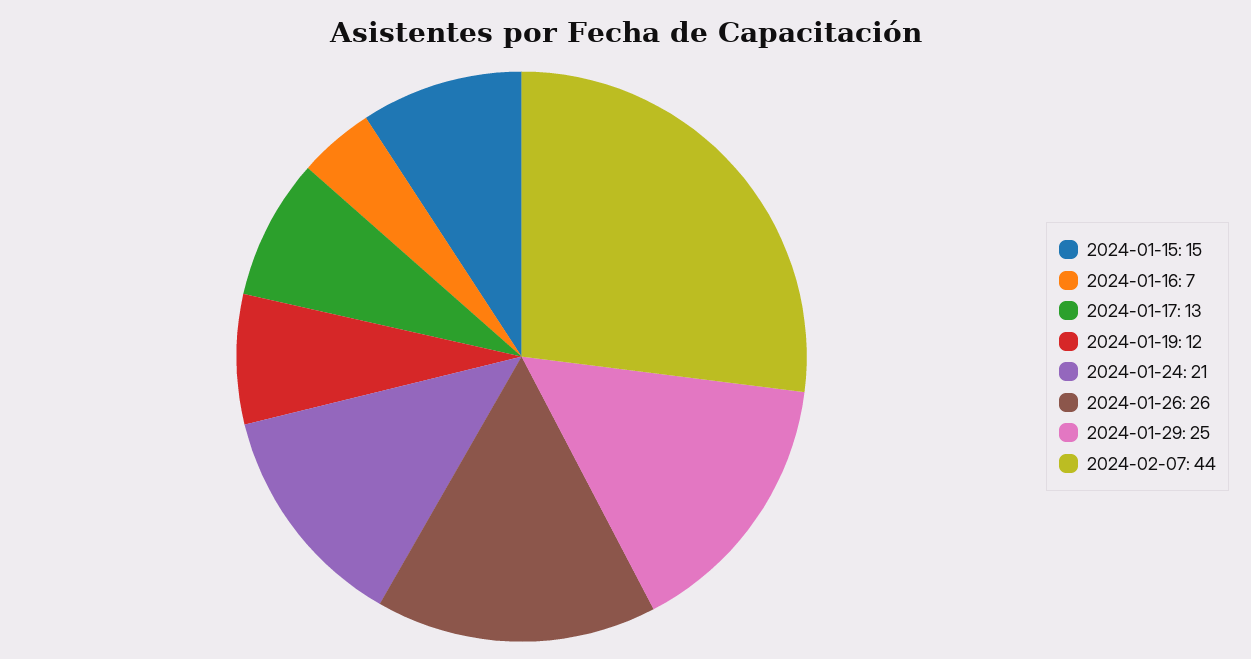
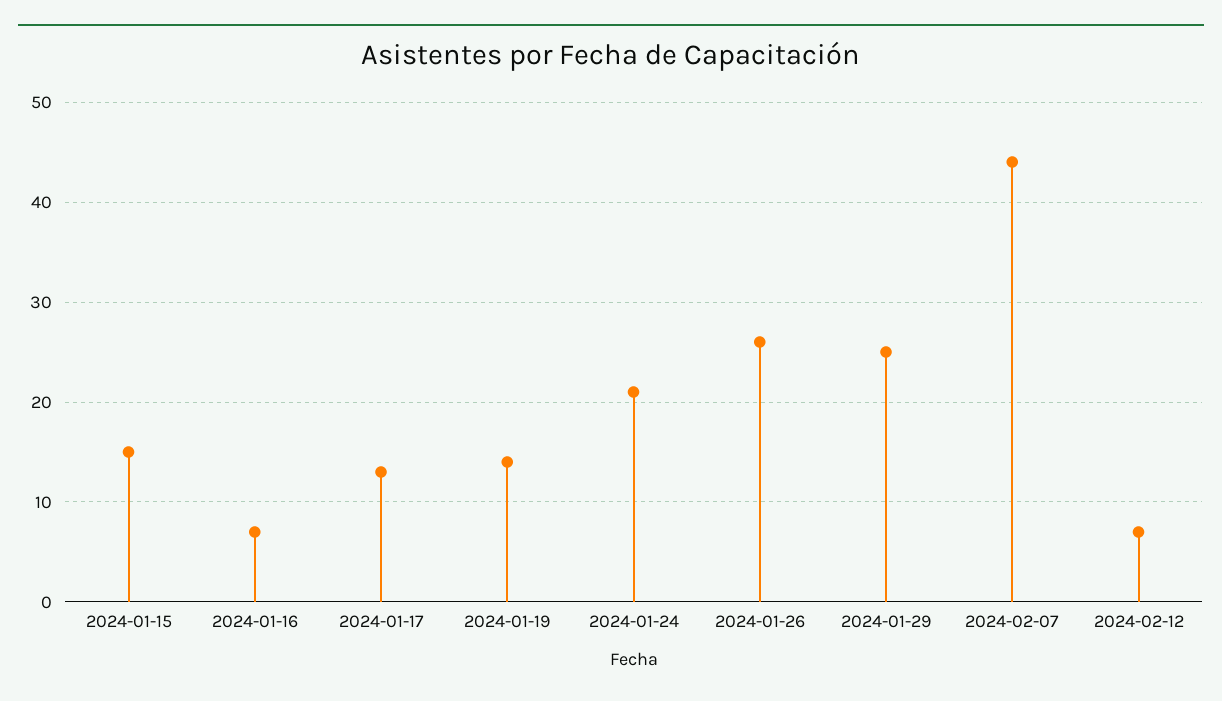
2024-01-19: 12 -> 14
2024-02-12: none -> 7

